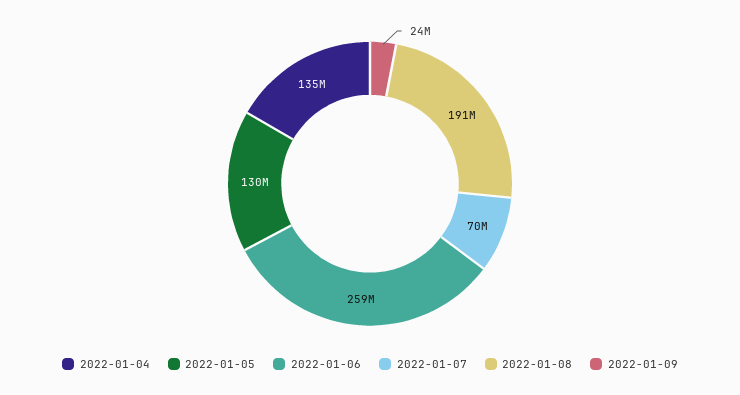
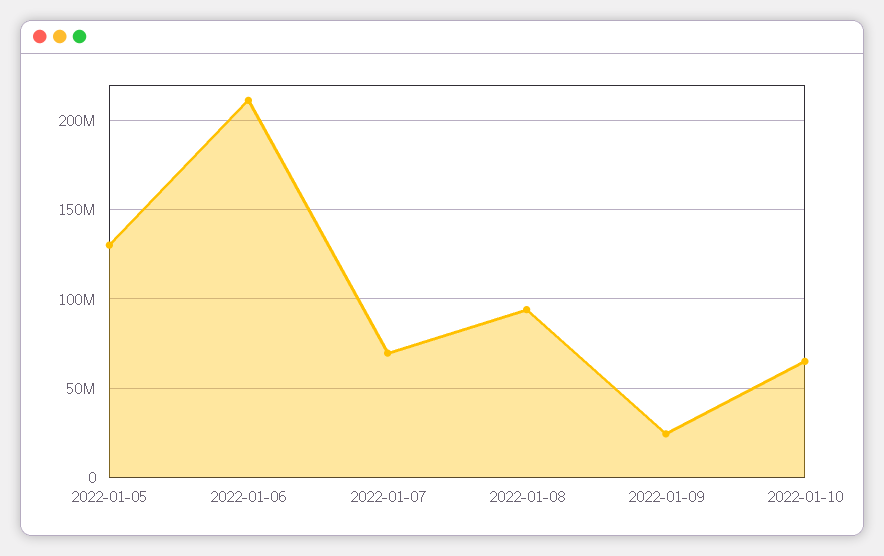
2022-01-04: 135000000 -> none
2022-01-06: 259000000 -> 210000000
2022-01-08: 191000000 -> 95000000
2022-01-10: none -> 65000000

